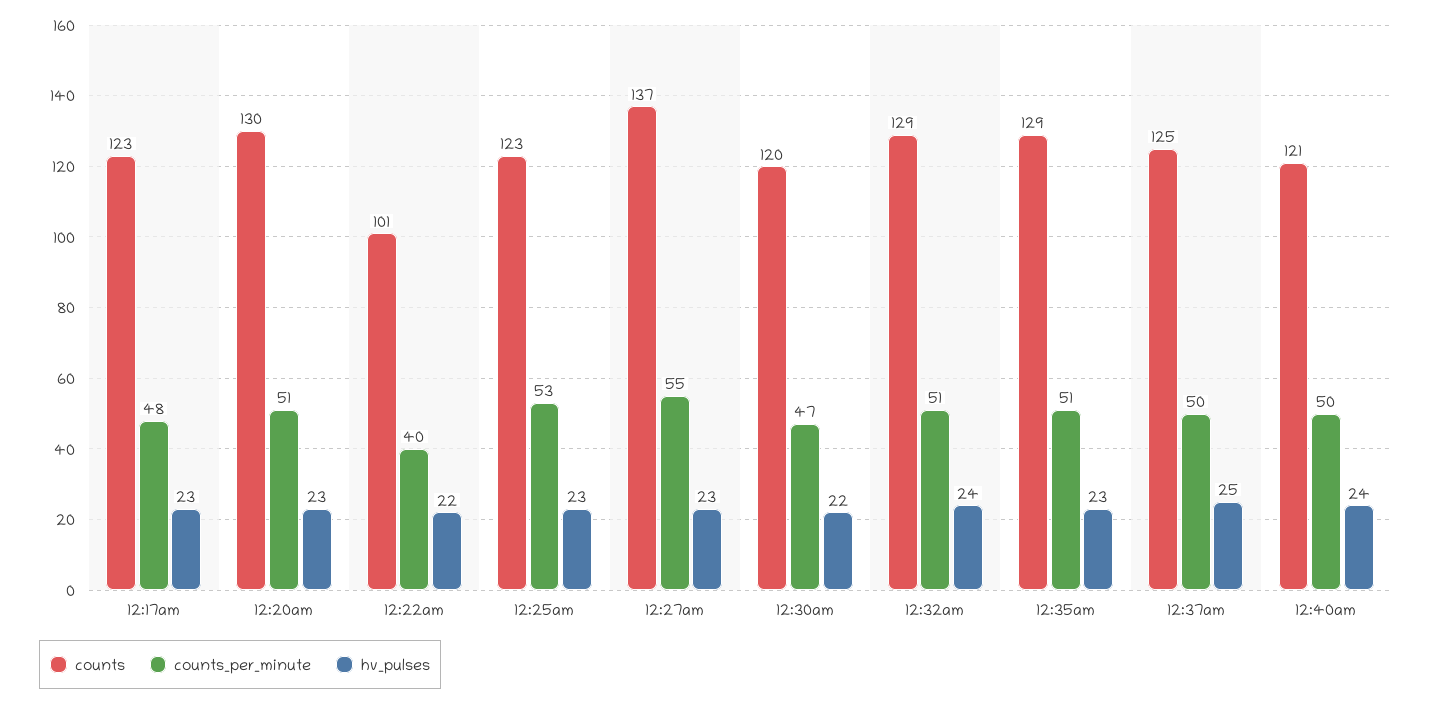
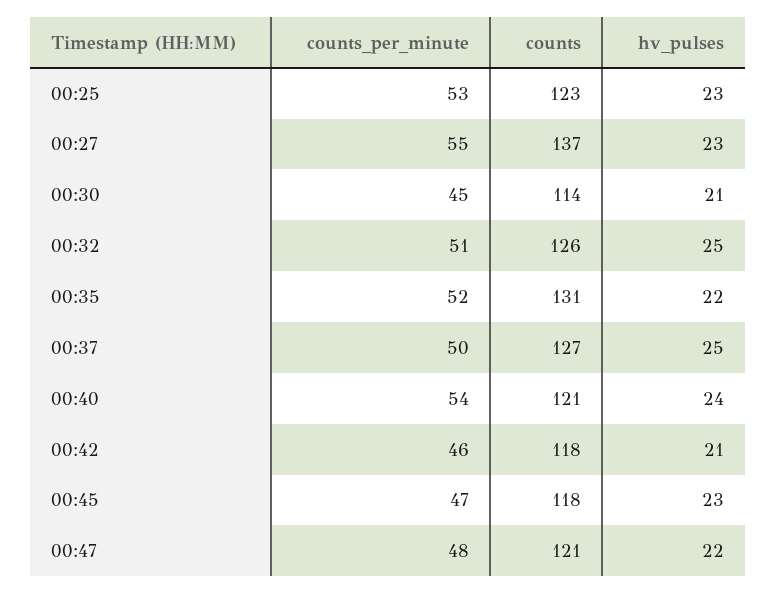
counts, 12:17am: 123 -> none
counts_per_minute, 12:17am: 48 -> none
hv_pulses, 12:17am: 23 -> none
counts, 12:20am: 130 -> none
counts_per_minute, 12:20am: 51 -> none
hv_pulses, 12:20am: 23 -> none
counts, 12:22am: 101 -> none
counts_per_minute, 12:22am: 40 -> none
hv_pulses, 12:22am: 22 -> none
counts, 12:30am: 120 -> 114
counts_per_minute, 12:30am: 47 -> 45
hv_pulses, 12:30am: 22 -> 21
counts, 12:32am: 129 -> 126
hv_pulses, 12:32am: 24 -> 25
counts, 12:35am: 129 -> 131
counts_per_minute, 12:35am: 51 -> 52
hv_pulses, 12:35am: 23 -> 22
counts, 12:37am: 125 -> 127
counts_per_minute, 12:40am: 50 -> 54
counts_per_minute, 00:42: none -> 46
counts, 00:42: none -> 118
hv_pulses, 00:42: none -> 21
counts_per_minute, 00:45: none -> 47
counts, 00:45: none -> 118
hv_pulses, 00:45: none -> 23
counts_per_minute, 00:47: none -> 48
counts, 00:47: none -> 121
hv_pulses, 00:47: none -> 22

